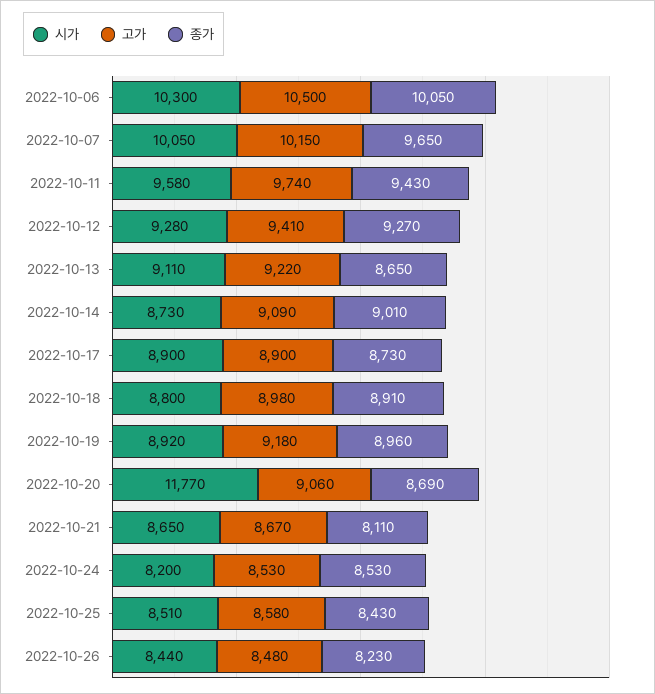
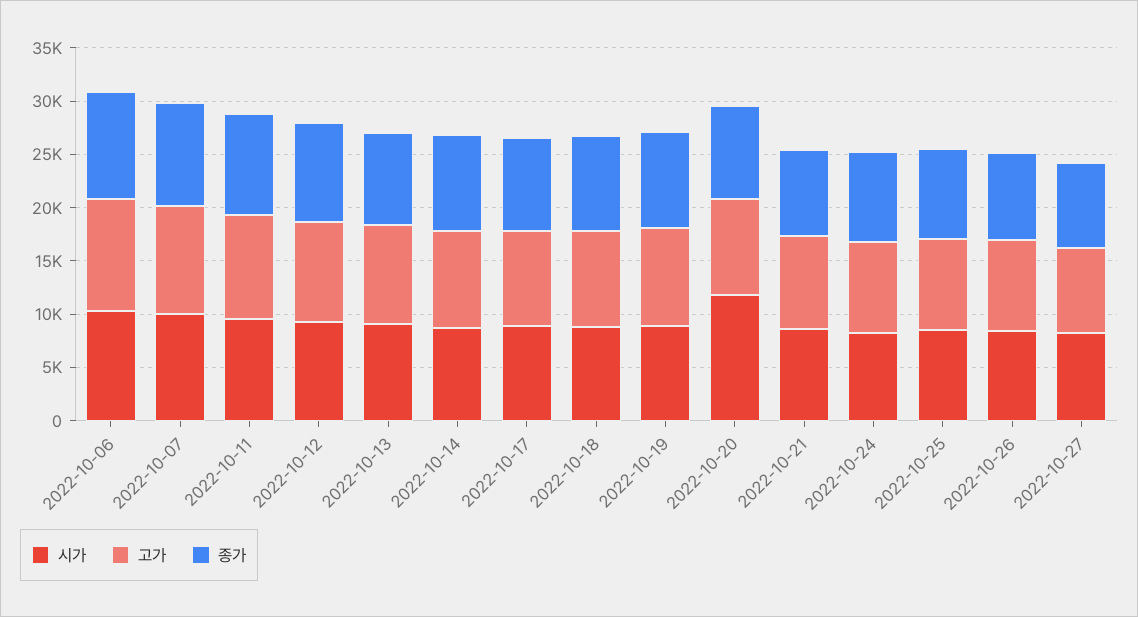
시가, 2022-10-27: none -> 8000
고가, 2022-10-27: none -> 8000
종가, 2022-10-27: none -> 8000

